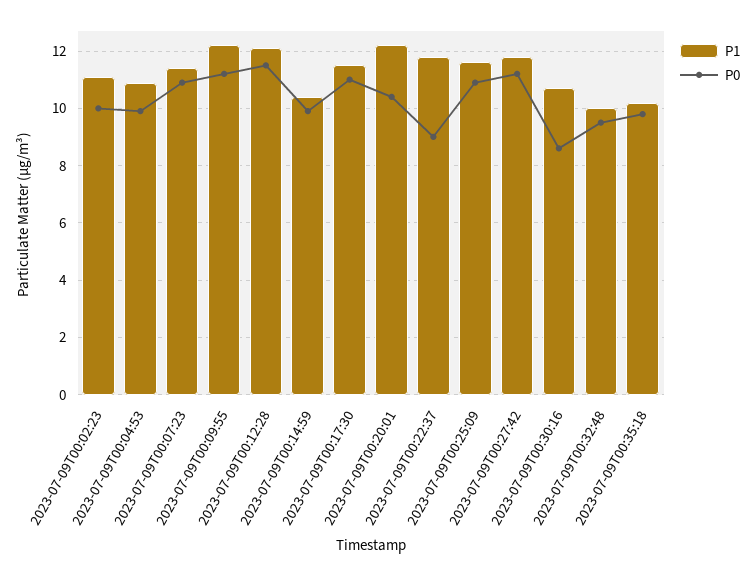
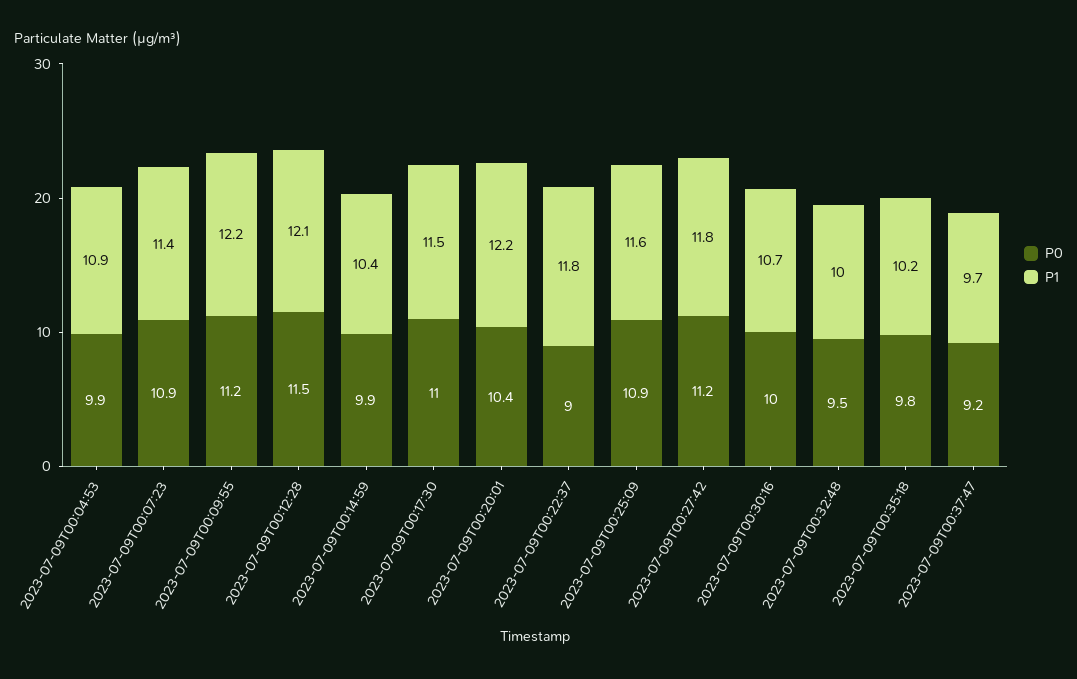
P1, 2023-07-09T00:02:23: 11 -> none
P0, 2023-07-09T00:02:23: 10 -> none
P0, 2023-07-09T00:30:16: 8.5 -> 10
P0, 2023-07-09T00:37:47: none -> 9.2
P1, 2023-07-09T00:37:47: none -> 9.7

